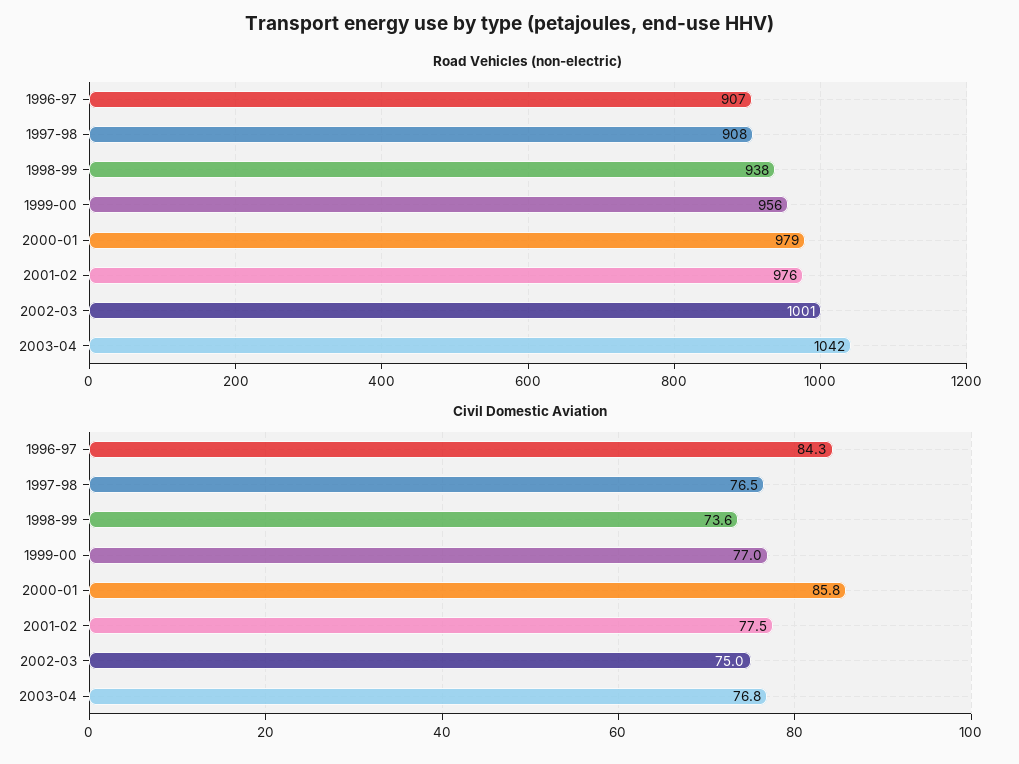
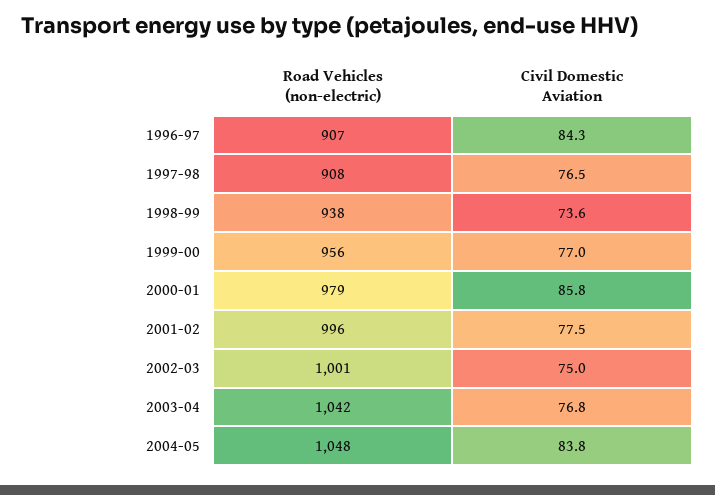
Road Vehicles (non-electric), 2001-02: 976 -> 996
Road Vehicles (non-electric), 2004-05: none -> 1048
Civil Domestic Aviation, 2004-05: none -> 83.8

